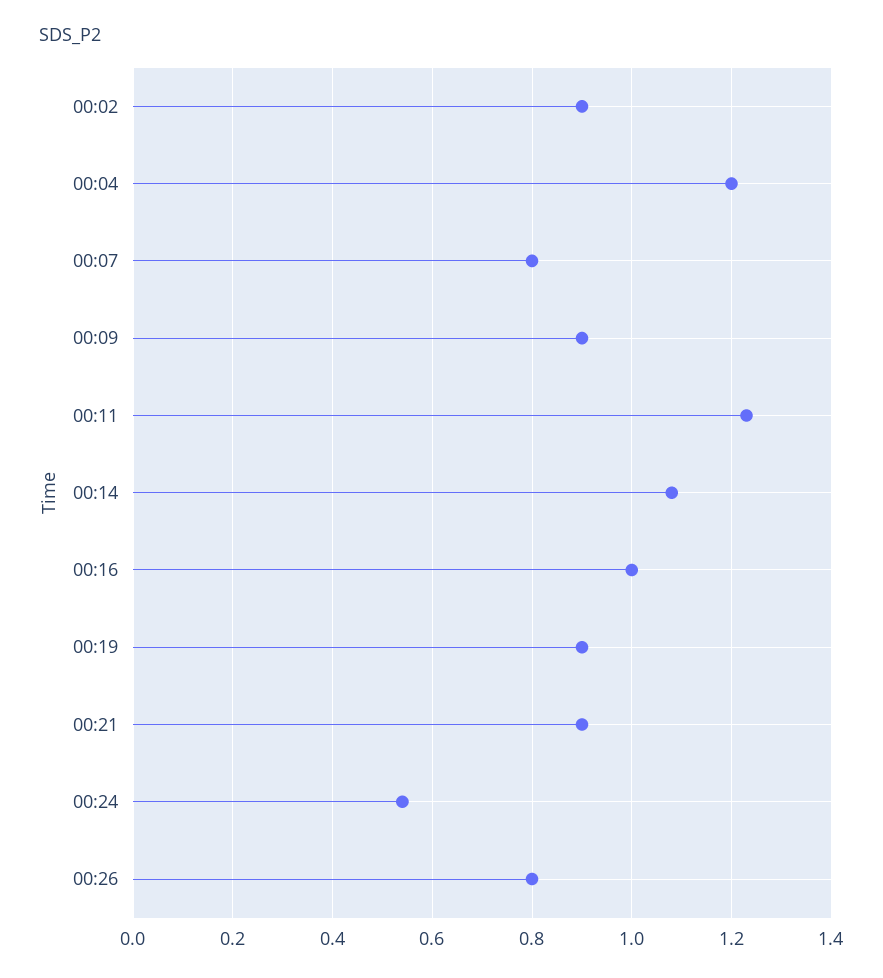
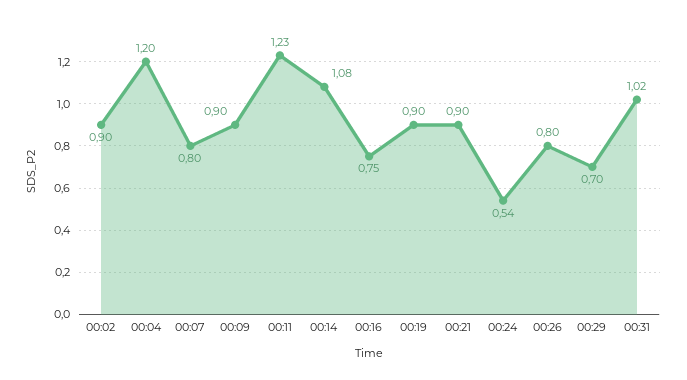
00:16: 1 -> 0.75
00:29: none -> 0.7
00:31: none -> 1.02

